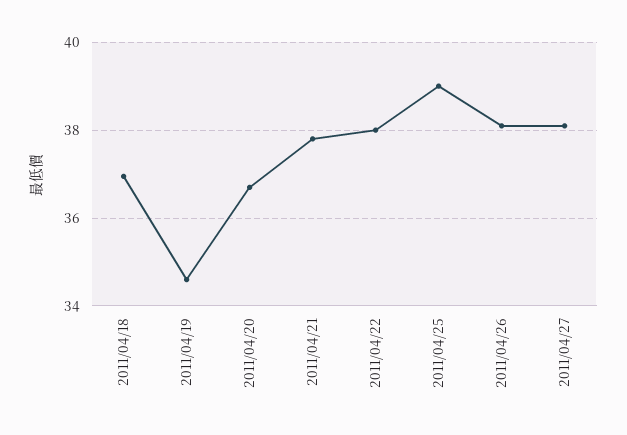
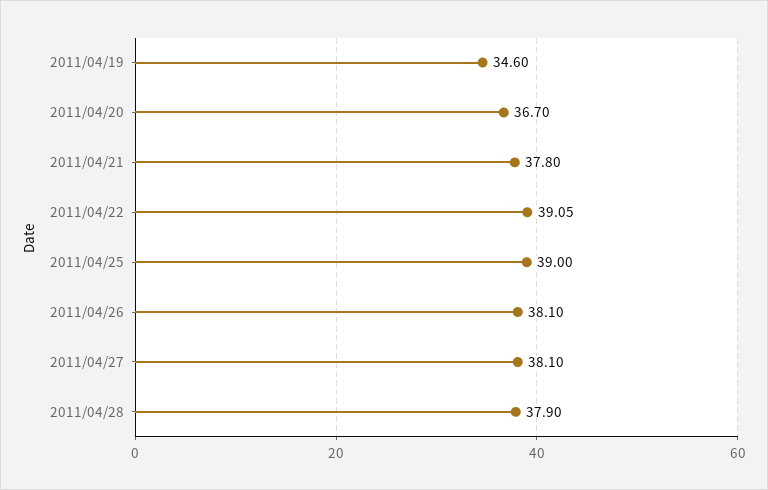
2011/04/18: 37 -> none
2011/04/22: 38 -> 39.05
2011/04/28: none -> 37.9

